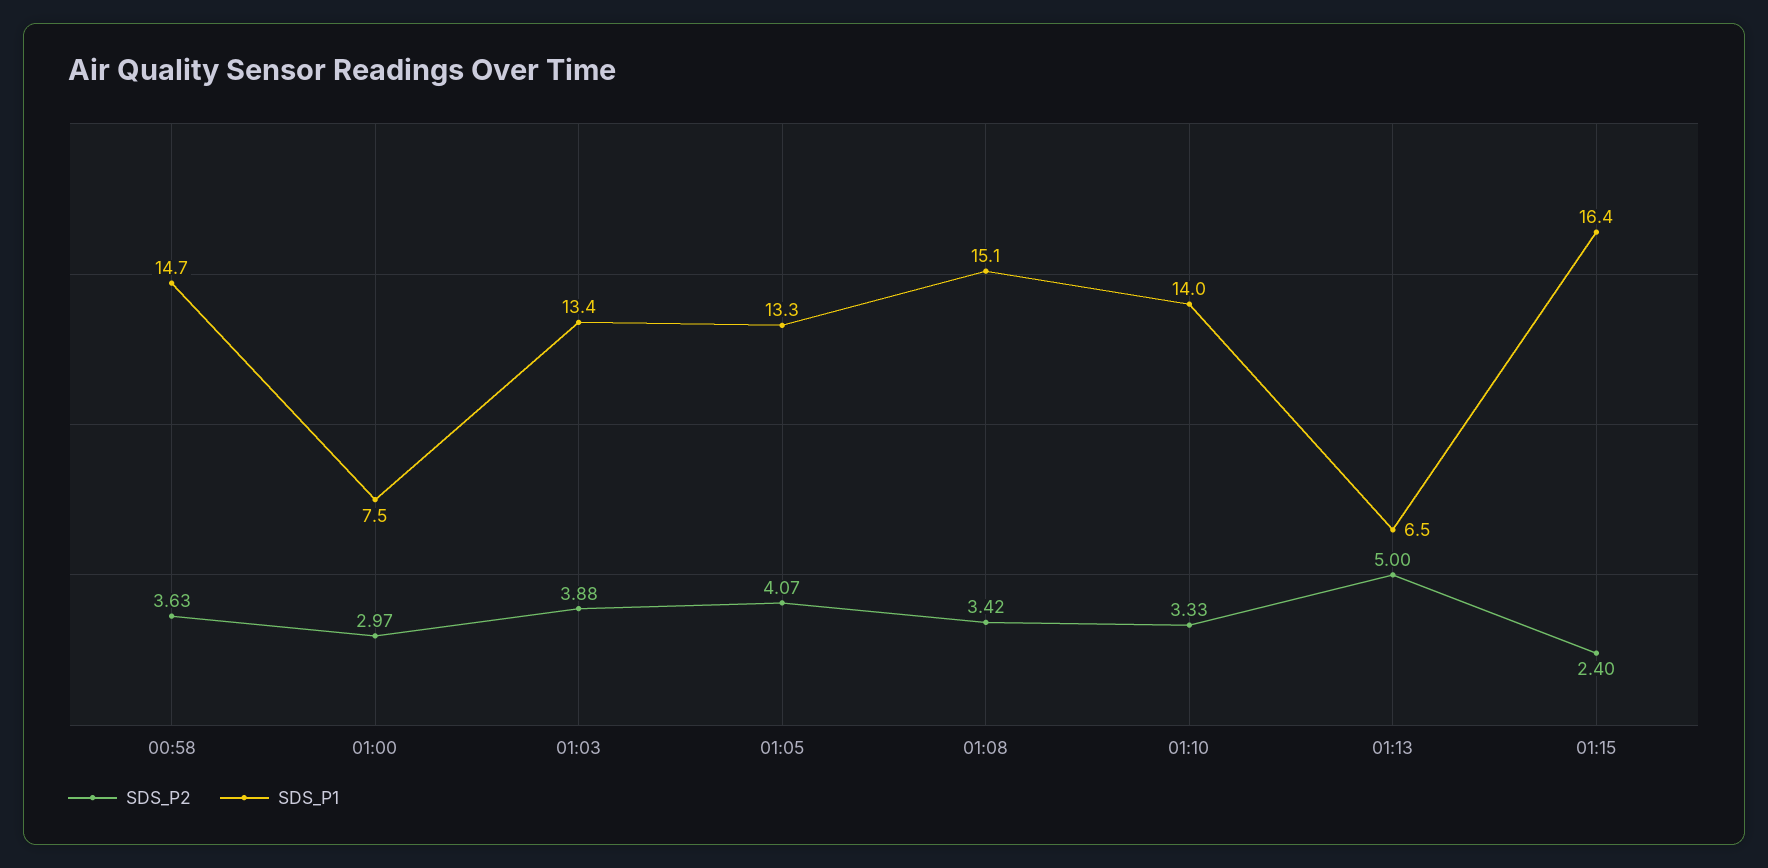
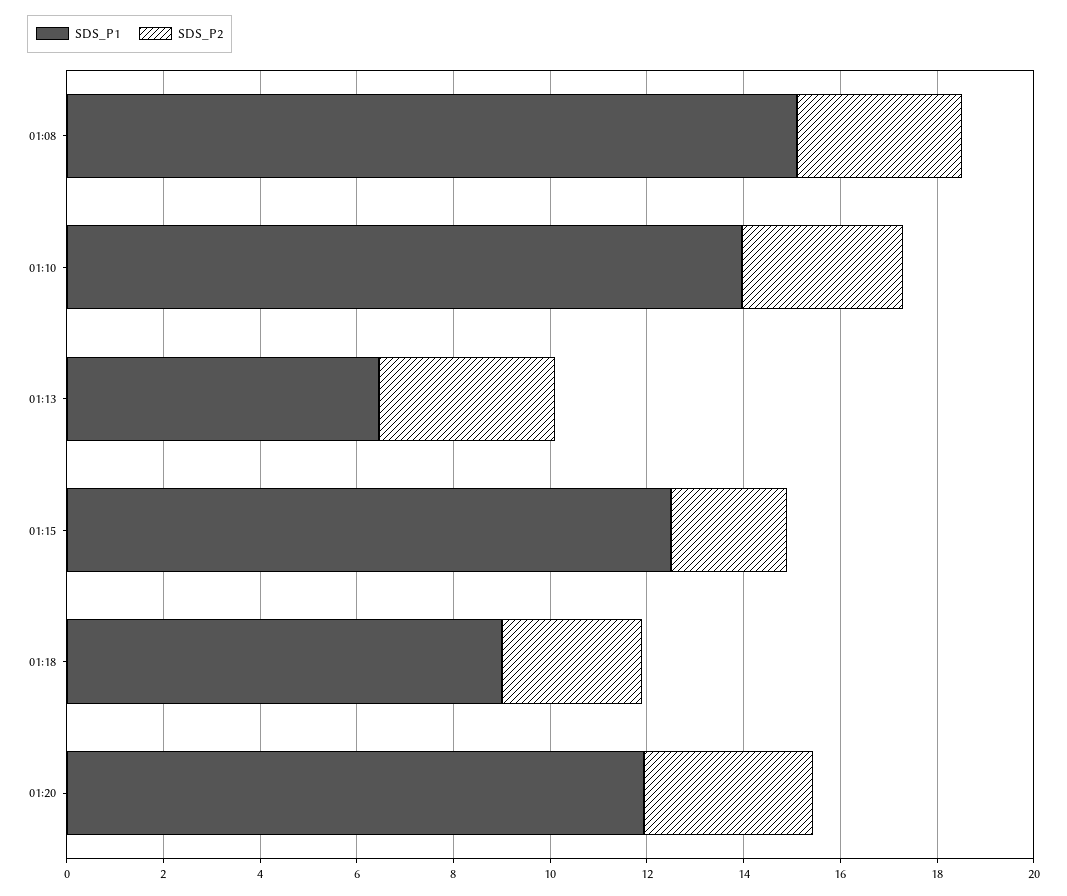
SDS_P2, 00:58: 3.63 -> none
SDS_P1, 00:58: 14.7 -> none
SDS_P2, 01:00: 2.97 -> none
SDS_P1, 01:00: 7.5 -> none
SDS_P2, 01:03: 3.88 -> none
SDS_P1, 01:03: 13.4 -> none
SDS_P2, 01:05: 4.07 -> none
SDS_P1, 01:05: 13.3 -> none
SDS_P2, 01:13: 5 -> 3.5
SDS_P1, 01:15: 16.4 -> 12.5
SDS_P1, 01:18: none -> 9
SDS_P2, 01:18: none -> 3
SDS_P1, 01:20: none -> 12
SDS_P2, 01:20: none -> 3.5

